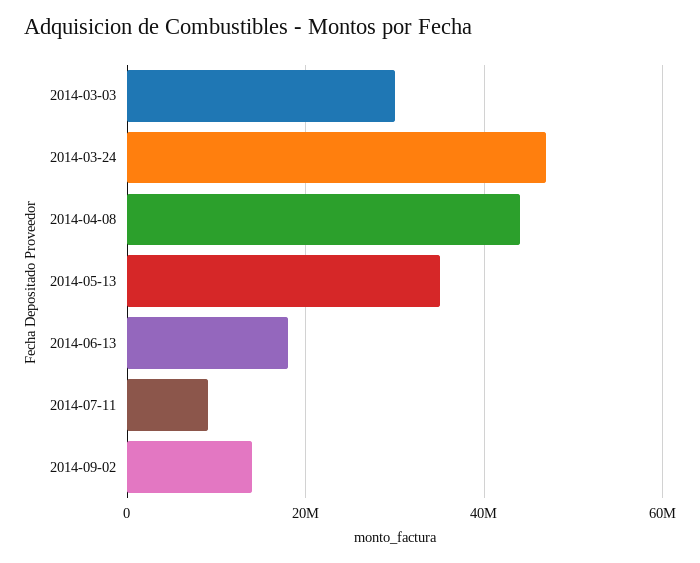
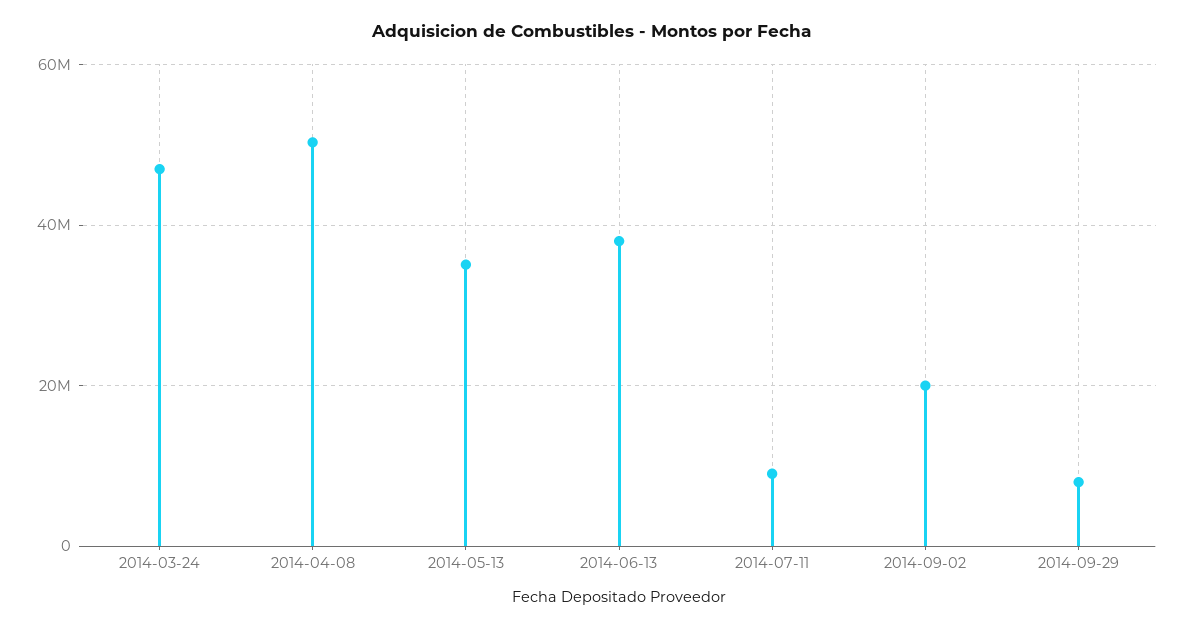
2014-03-03: 30000000 -> none
2014-04-08: 44000000 -> 50000000
2014-06-13: 18000000 -> 38000000
2014-09-02: 14000000 -> 20000000
2014-09-29: none -> 8000000

